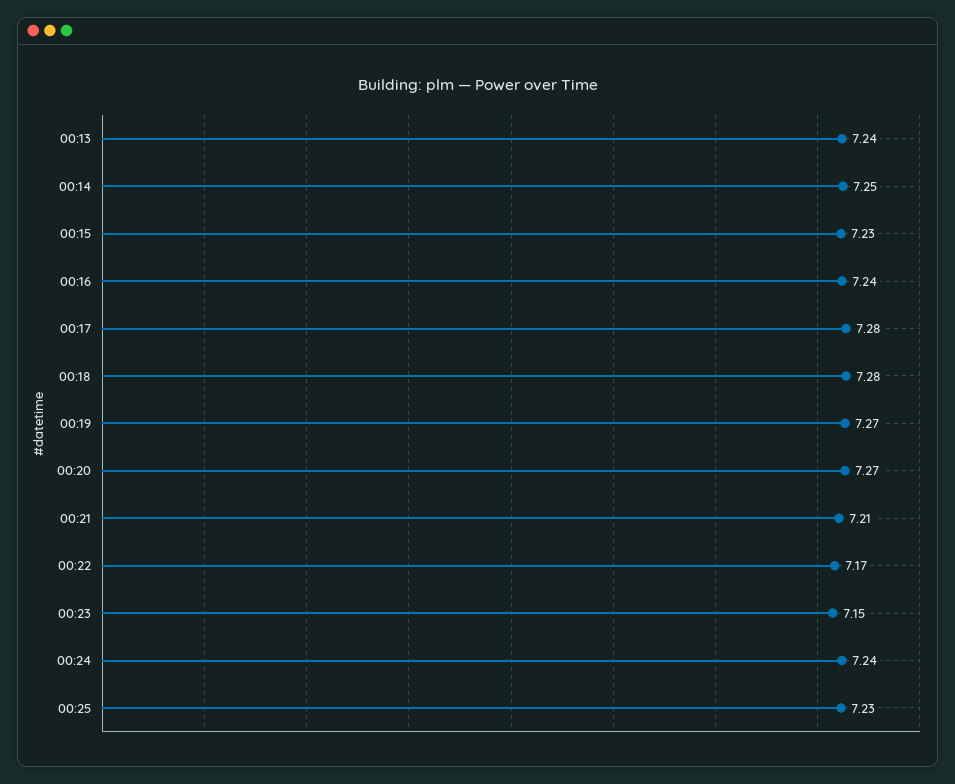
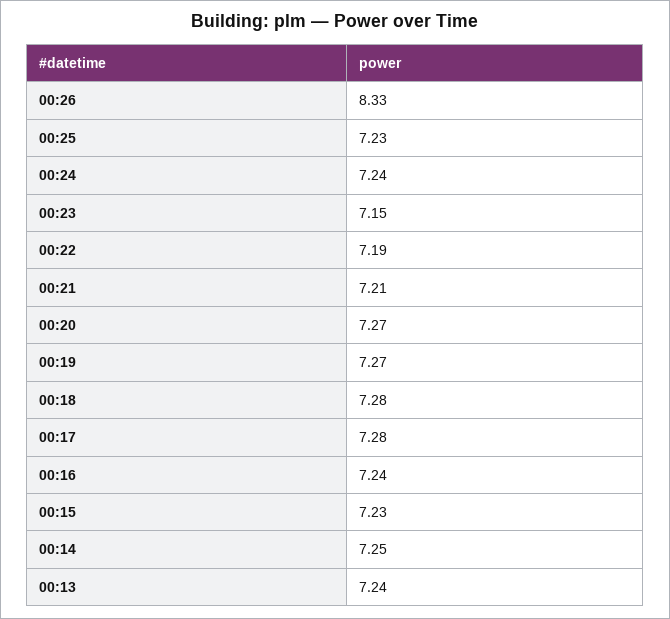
00:22: 7.17 -> 7.19
00:26: none -> 8.33

